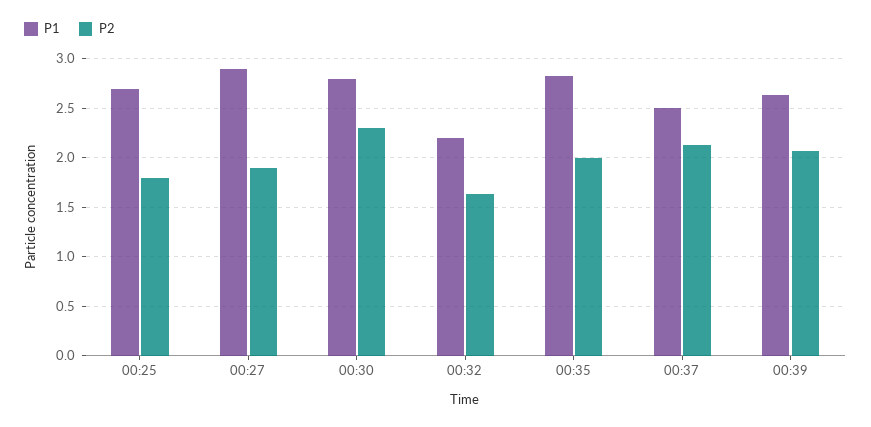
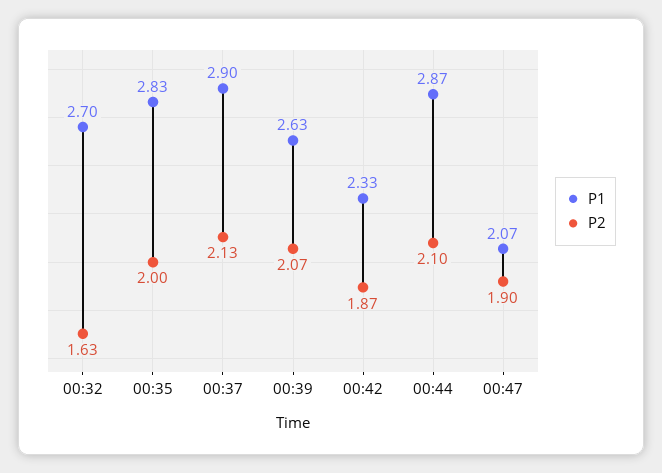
P1, 00:25: 2.7 -> none
P2, 00:25: 1.8 -> none
P1, 00:27: 2.9 -> none
P2, 00:27: 1.9 -> none
P1, 00:30: 2.8 -> none
P2, 00:30: 2.3 -> none
P1, 00:32: 2.2 -> 2.7
P1, 00:37: 2.5 -> 2.9
P1, 00:42: none -> 2.33
P2, 00:42: none -> 1.87
P1, 00:44: none -> 2.87
P2, 00:44: none -> 2.1
P1, 00:47: none -> 2.07
P2, 00:47: none -> 1.9

